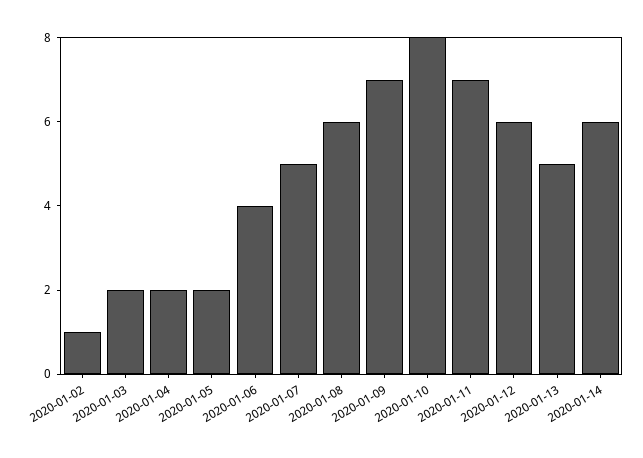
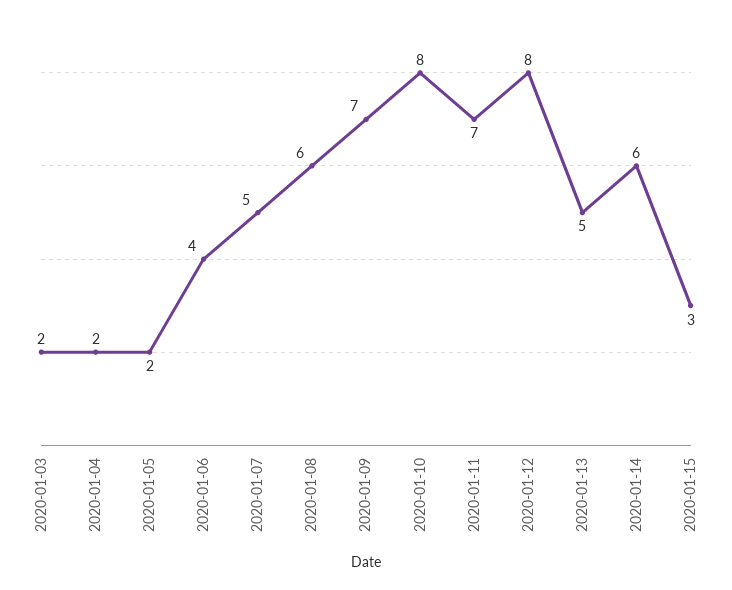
2020-01-02: 1 -> none
2020-01-12: 6 -> 8
2020-01-15: none -> 3

